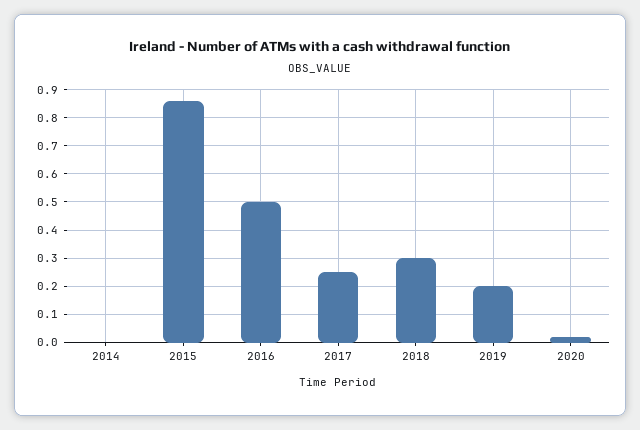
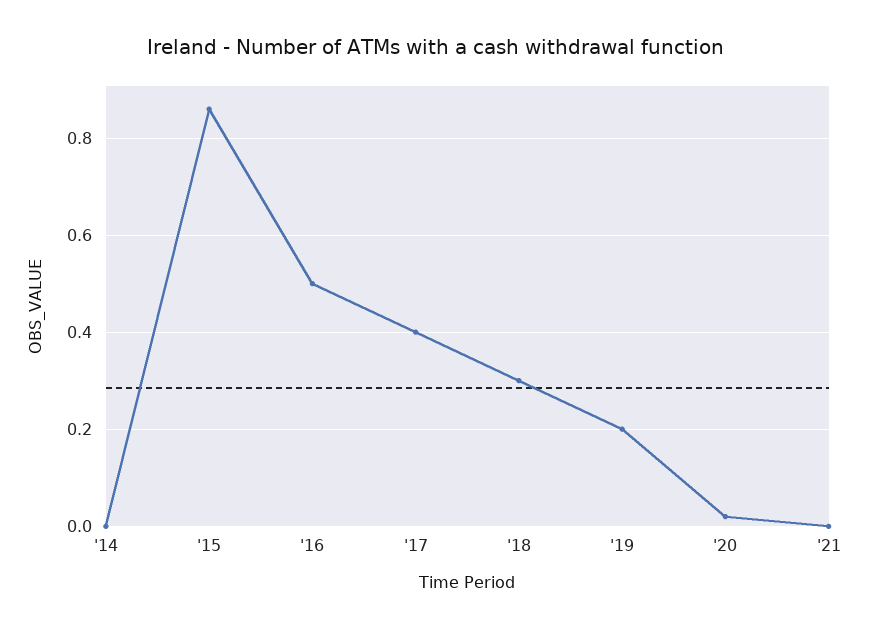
2017: 0.25 -> 0.4
'21: none -> 0

